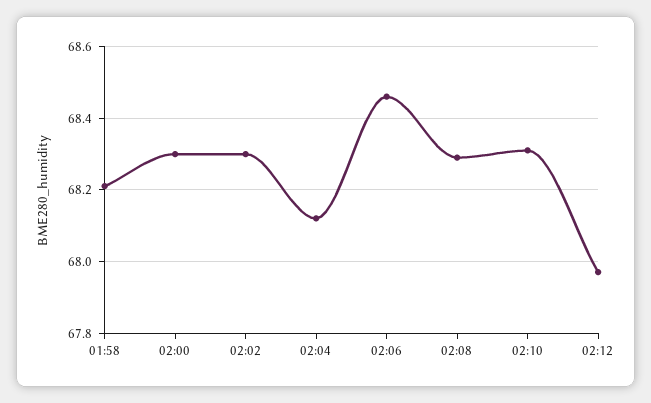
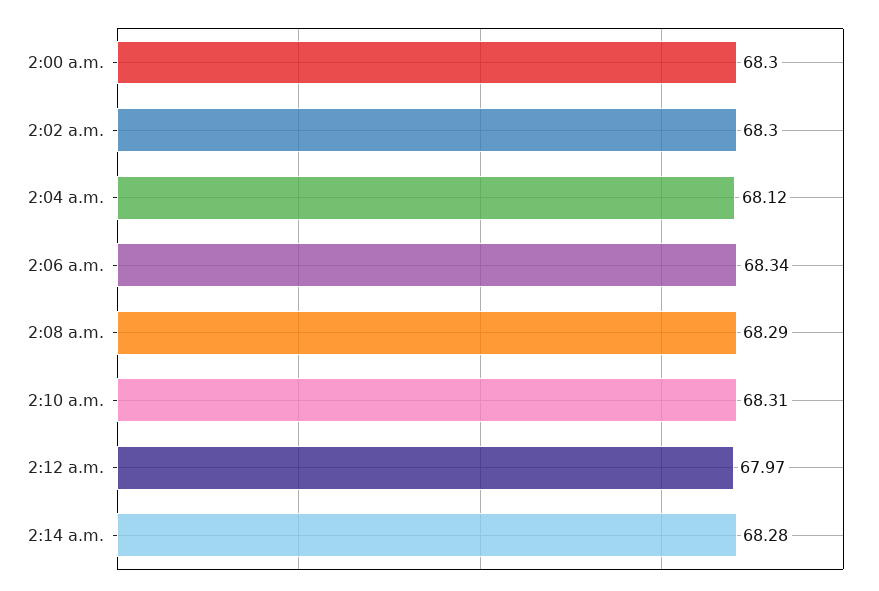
01:58: 68.2 -> none
02:06: 68.45 -> 68.34
2:14 a.m.: none -> 68.28

